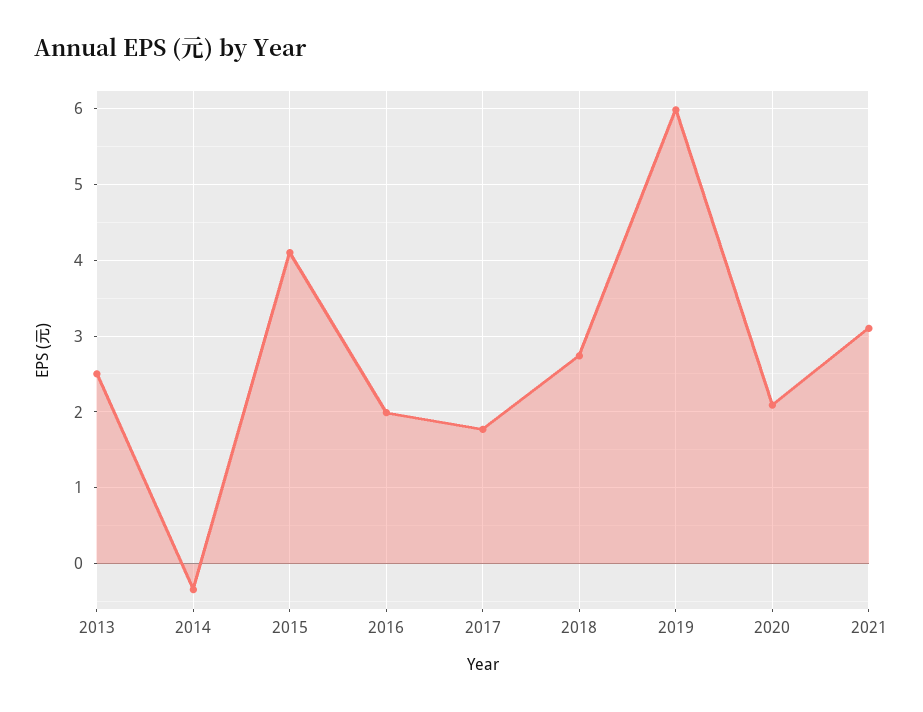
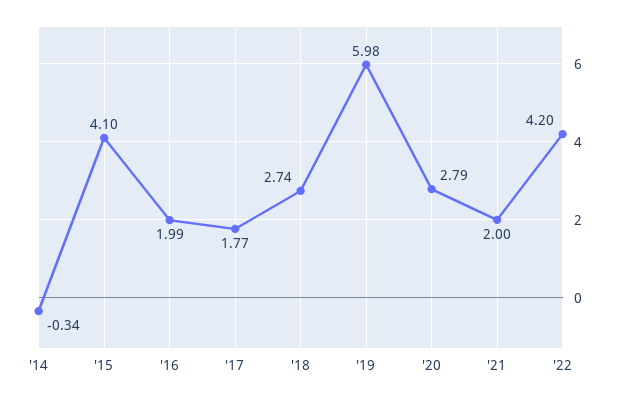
2013: 2.5 -> none
2020: 2.1 -> 2.79
2021: 3.1 -> 2
'22: none -> 4.2

